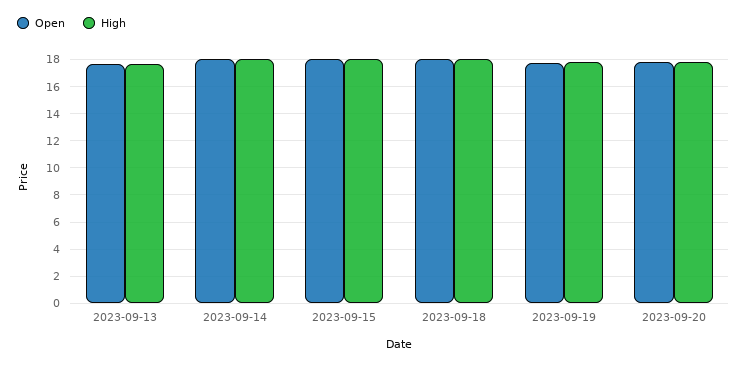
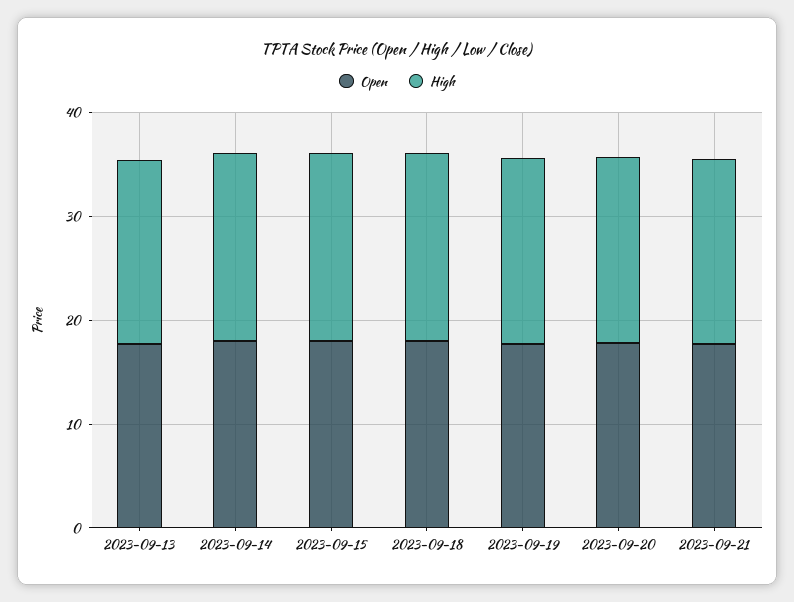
Open, 2023-09-21: none -> 18
High, 2023-09-21: none -> 18

